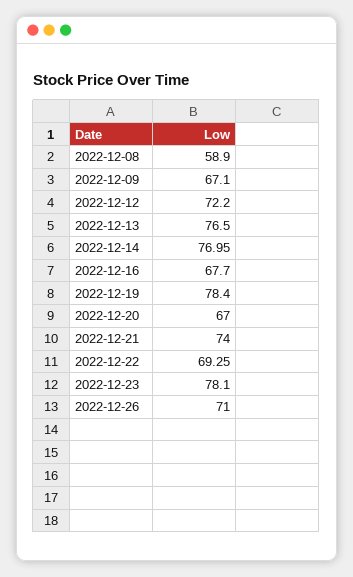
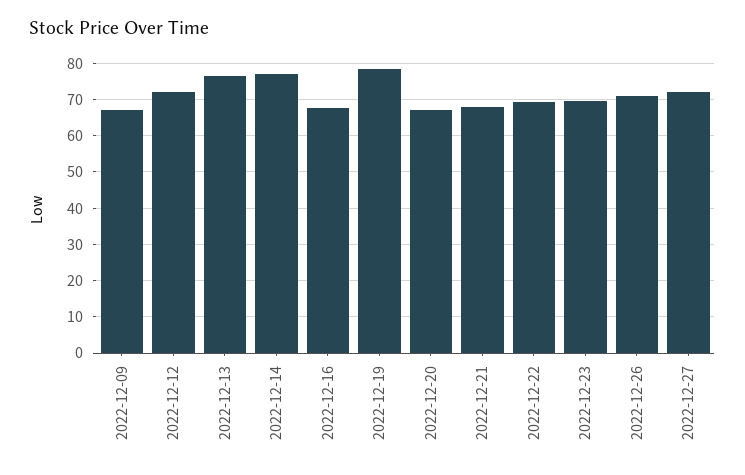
2022-12-08: 58.9 -> none
2022-12-21: 74 -> 68
2022-12-23: 78.1 -> 70
2022-12-27: none -> 72

